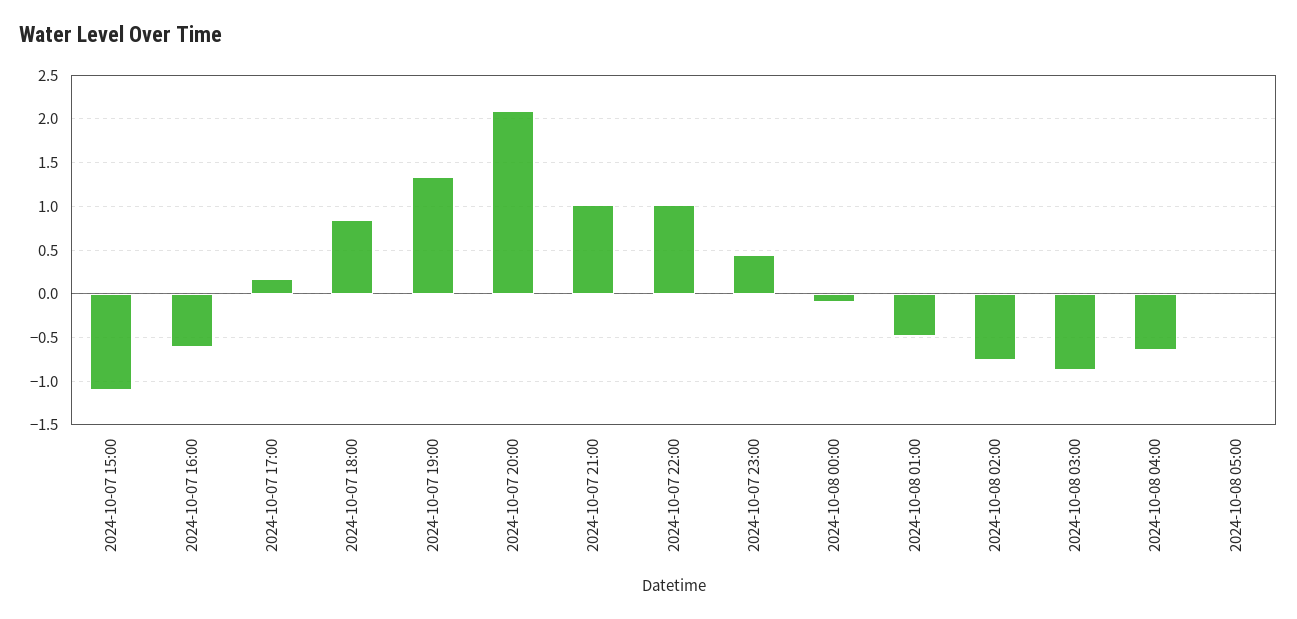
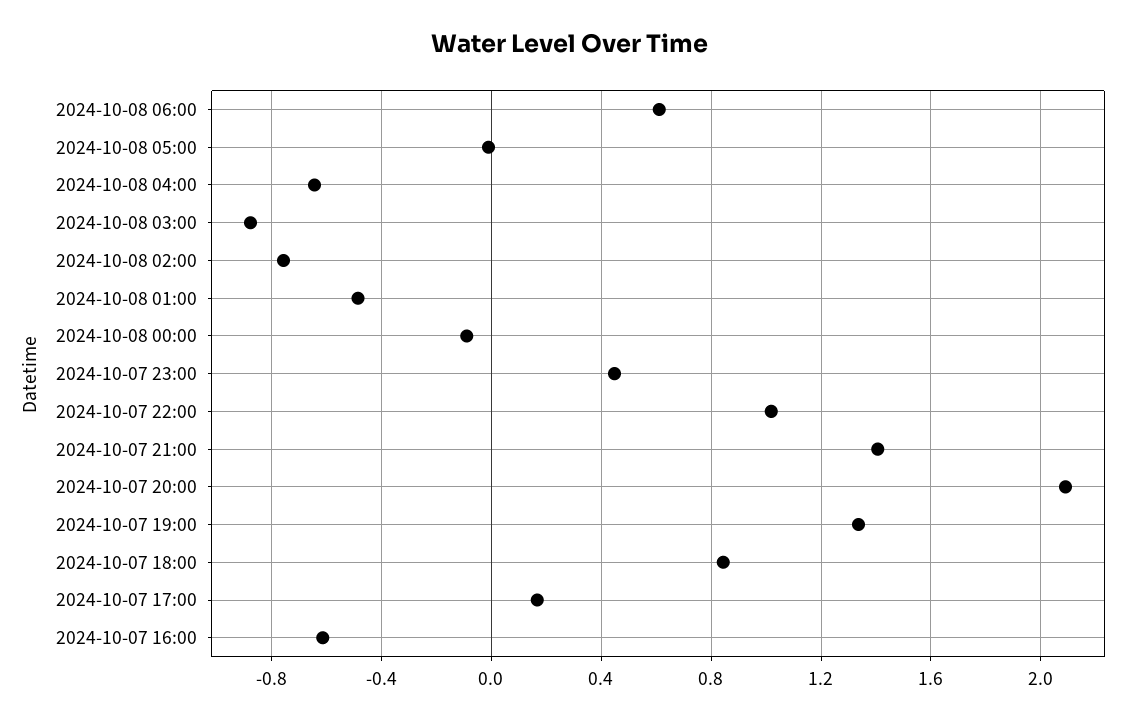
2024-10-07 15:00: -1.1 -> none
2024-10-07 21:00: 1 -> 1.4
2024-10-08 06:00: none -> 0.6

